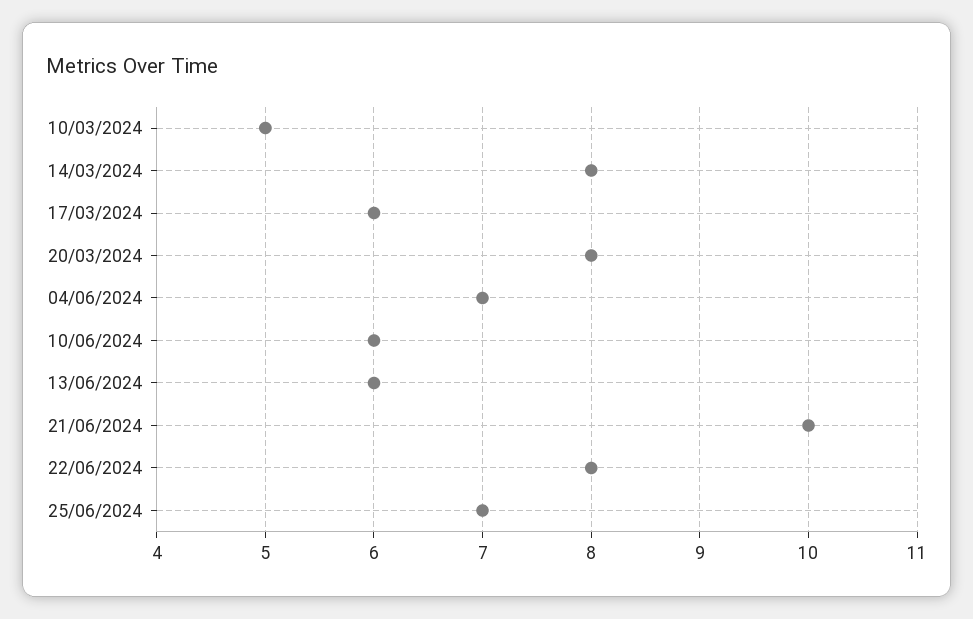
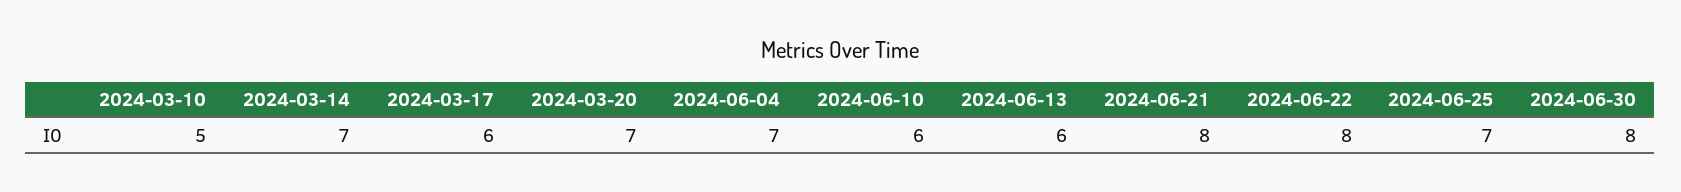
14/03/2024: 8 -> 7
20/03/2024: 8 -> 7
21/06/2024: 10 -> 8
2024-06-30: none -> 8

